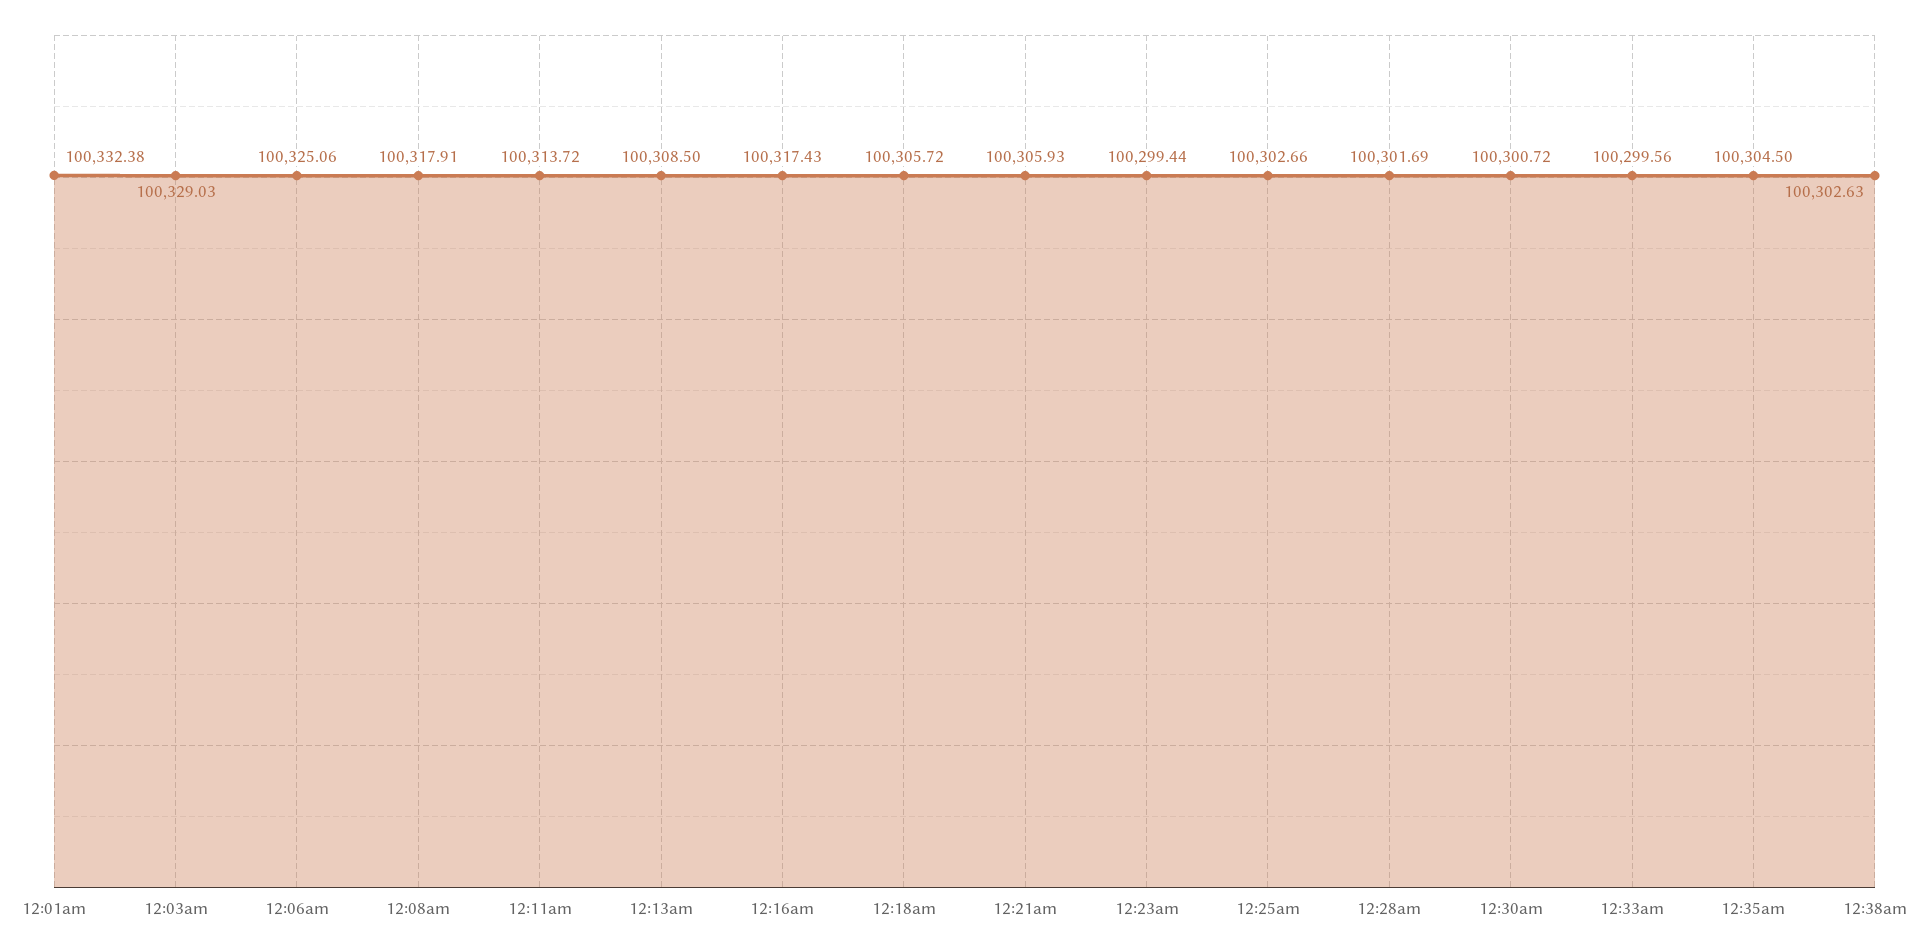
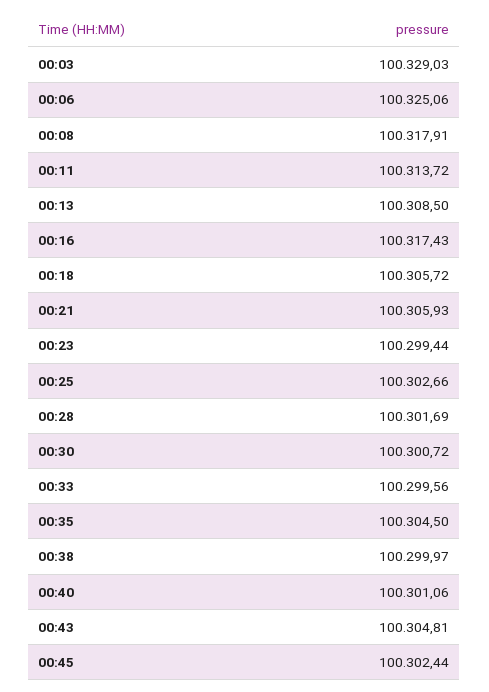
12:01am: 100332.38 -> none
12:38am: 100302.63 -> 100299.97
00:40: none -> 100301.06
00:43: none -> 100304.81
00:45: none -> 100302.44

